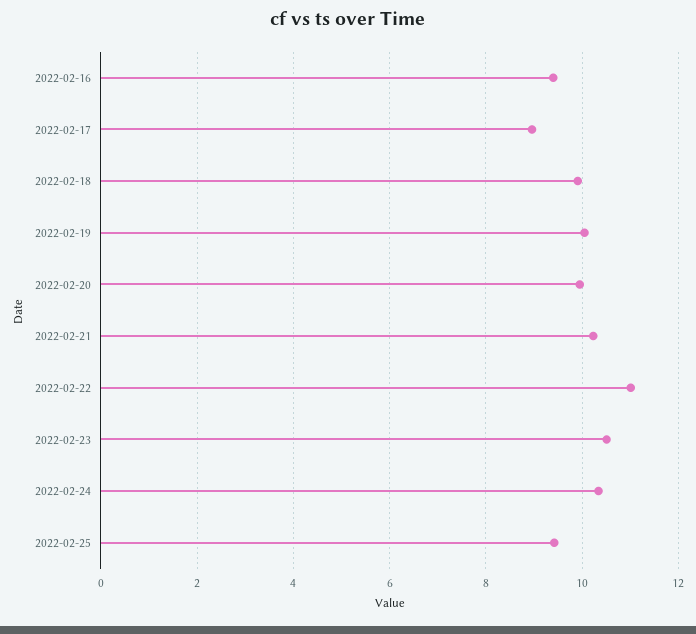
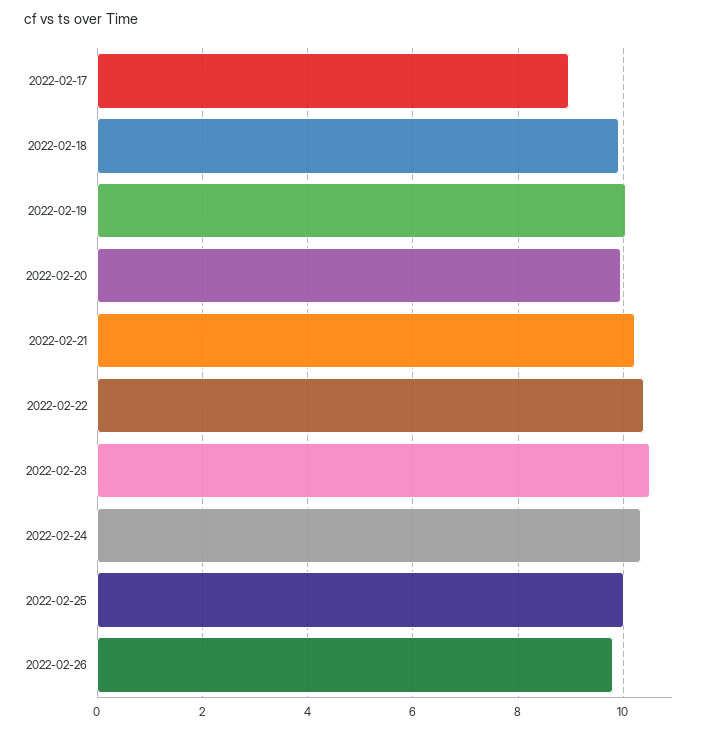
2022-02-16: 9.4 -> none
2022-02-22: 11 -> 10.4
2022-02-25: 9.4 -> 10
2022-02-26: none -> 9.8

